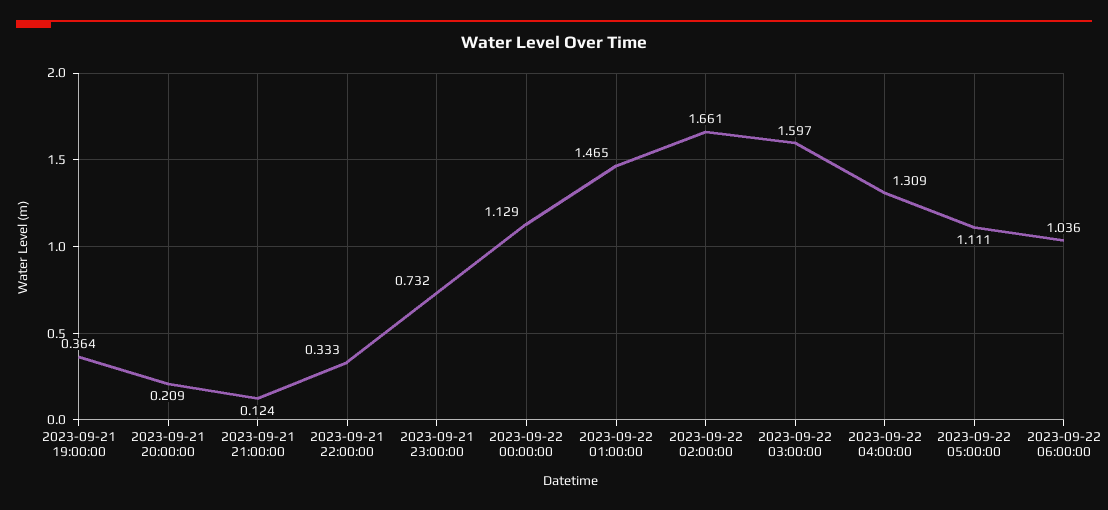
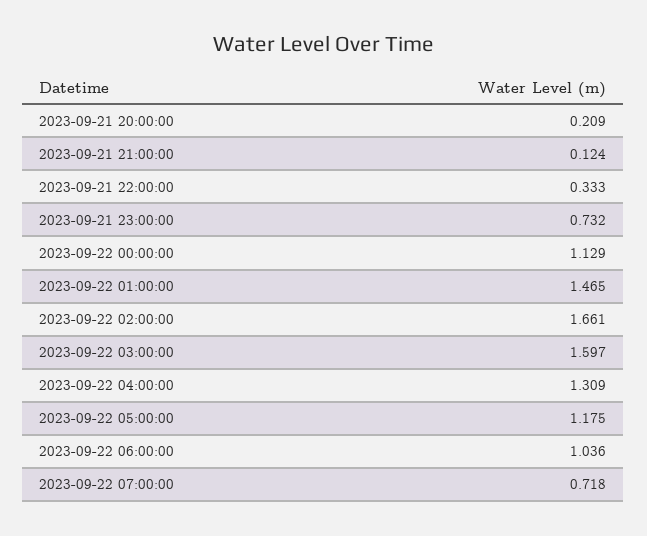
2023-09-21 19:00:00: 0.364 -> none
2023-09-22 05:00:00: 1.111 -> 1.175
2023-09-22 07:00:00: none -> 0.718

